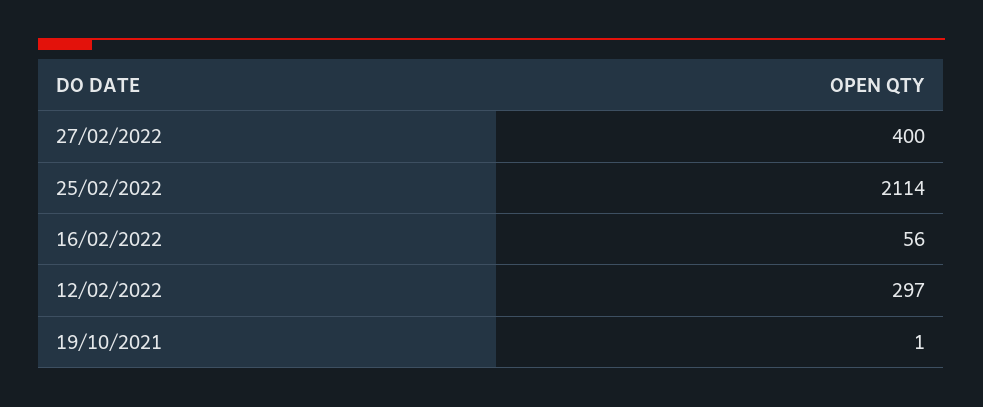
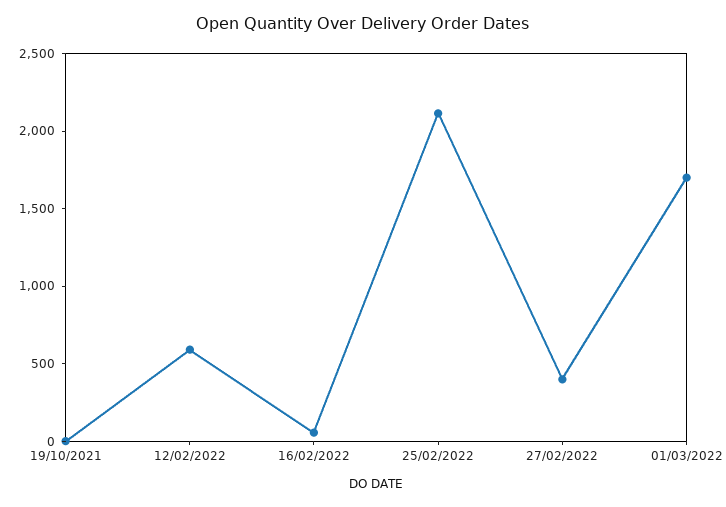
12/02/2022: 297 -> 600
01/03/2022: none -> 1700

